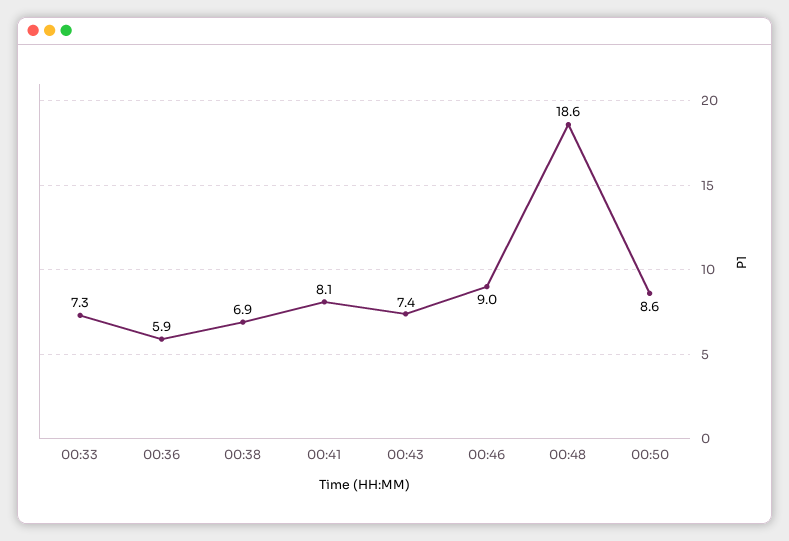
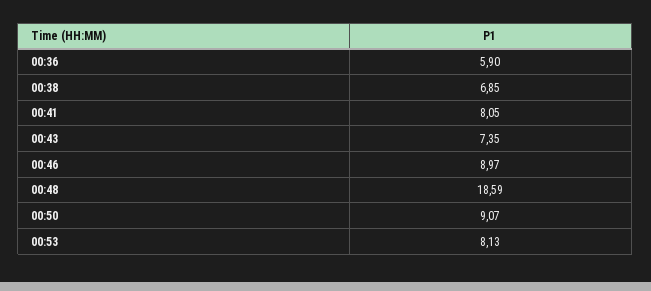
00:33: 7.3 -> none
00:50: 8.6 -> 9.07
00:53: none -> 8.13

